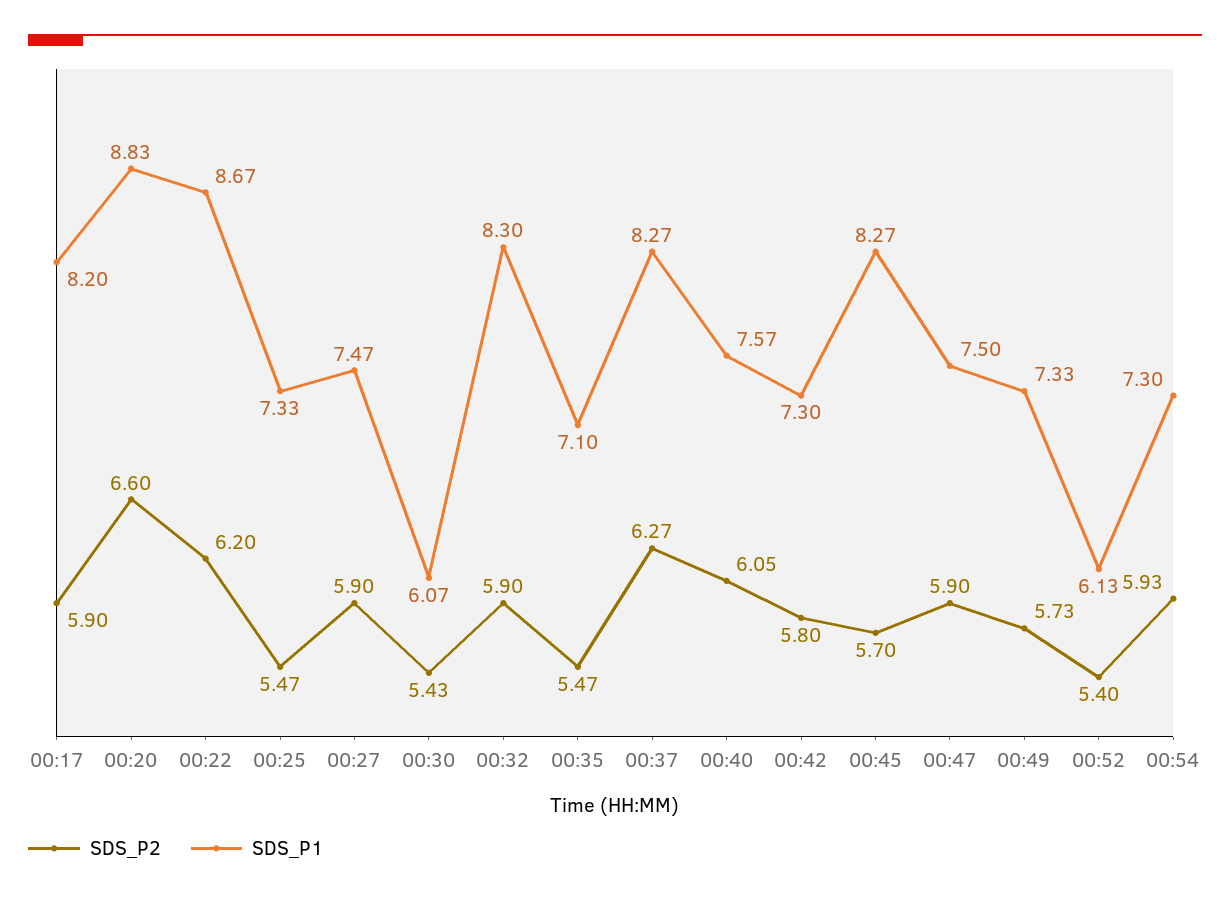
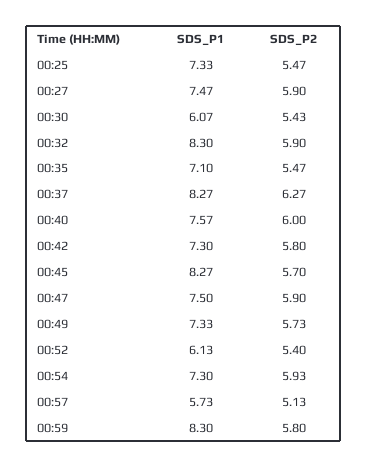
SDS_P2, 00:17: 5.9 -> none
SDS_P1, 00:17: 8.2 -> none
SDS_P2, 00:20: 6.6 -> none
SDS_P1, 00:20: 8.83 -> none
SDS_P2, 00:22: 6.2 -> none
SDS_P1, 00:22: 8.67 -> none
SDS_P2, 00:40: 6.05 -> 6
SDS_P1, 00:57: none -> 5.73
SDS_P2, 00:57: none -> 5.13
SDS_P1, 00:59: none -> 8.3
SDS_P2, 00:59: none -> 5.8

